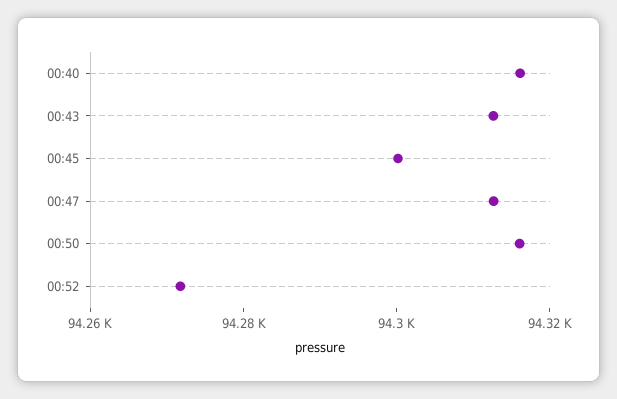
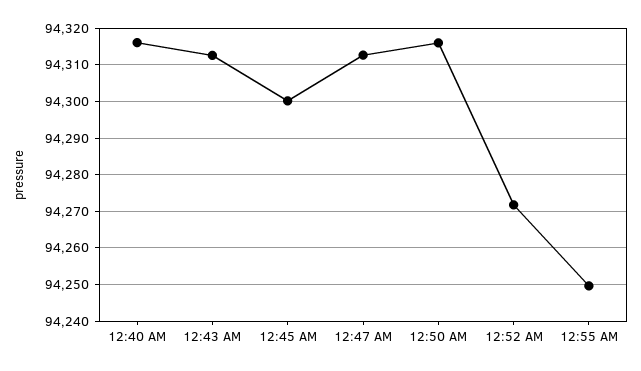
12:55 AM: none -> 94250

